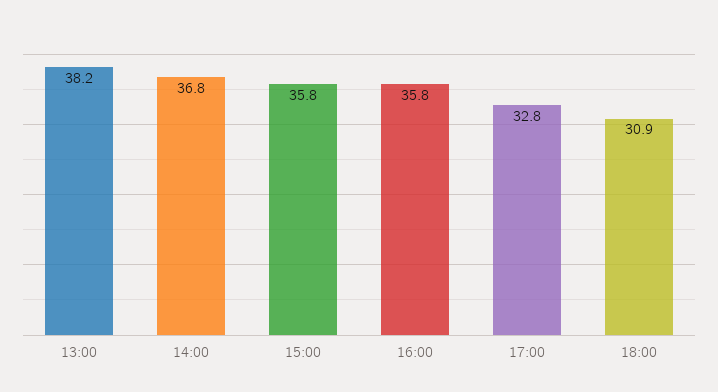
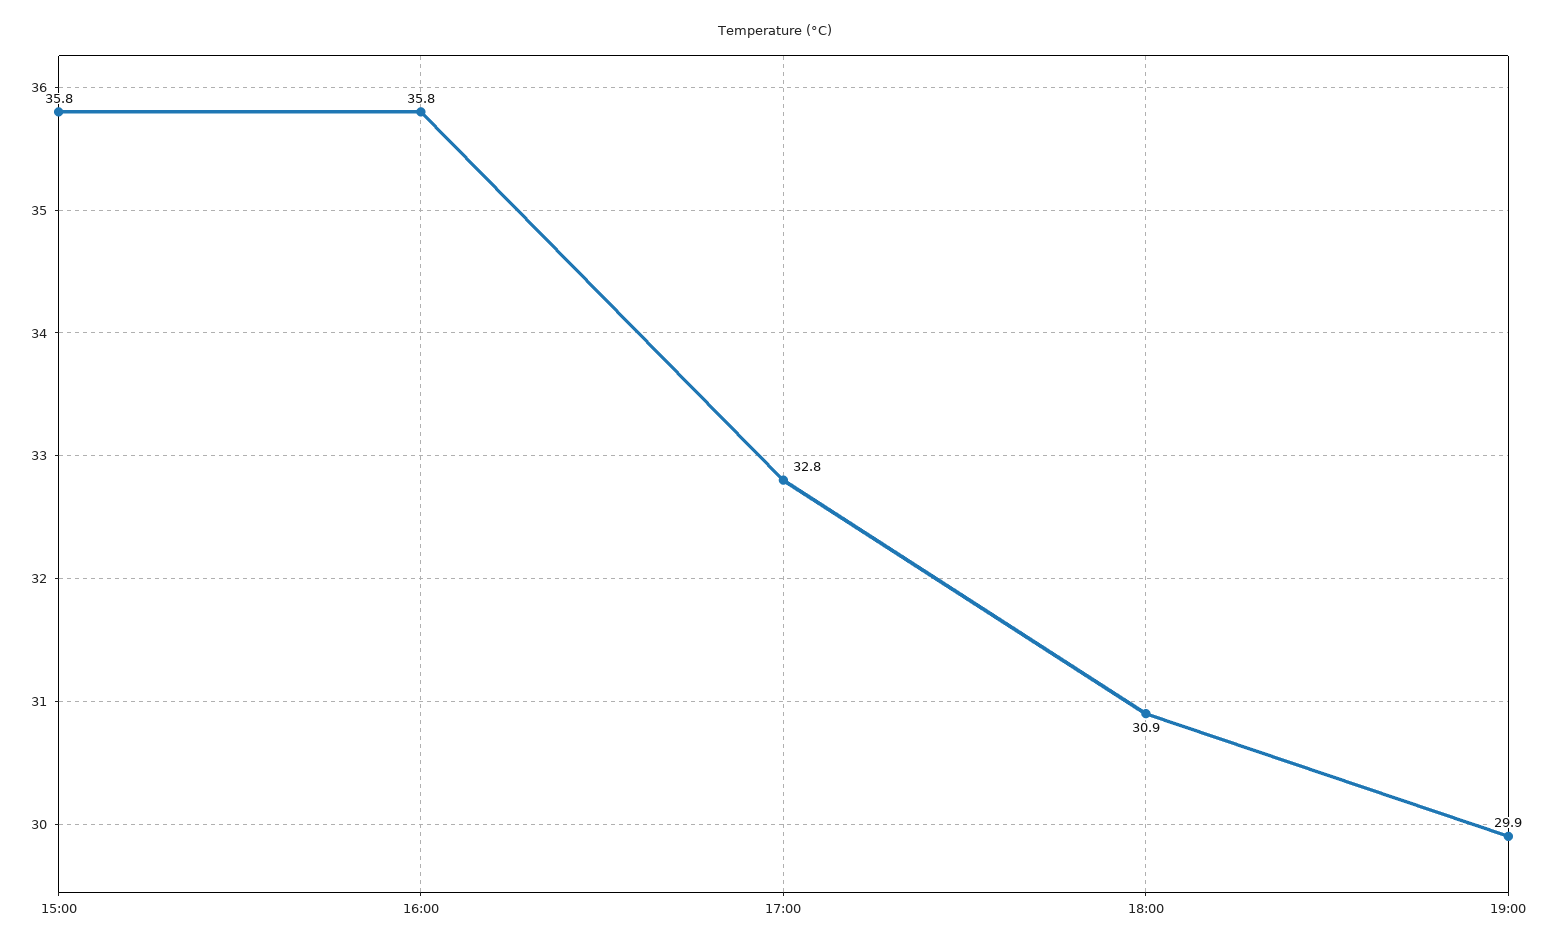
13:00: 38.2 -> none
14:00: 36.8 -> none
19:00: none -> 29.9

